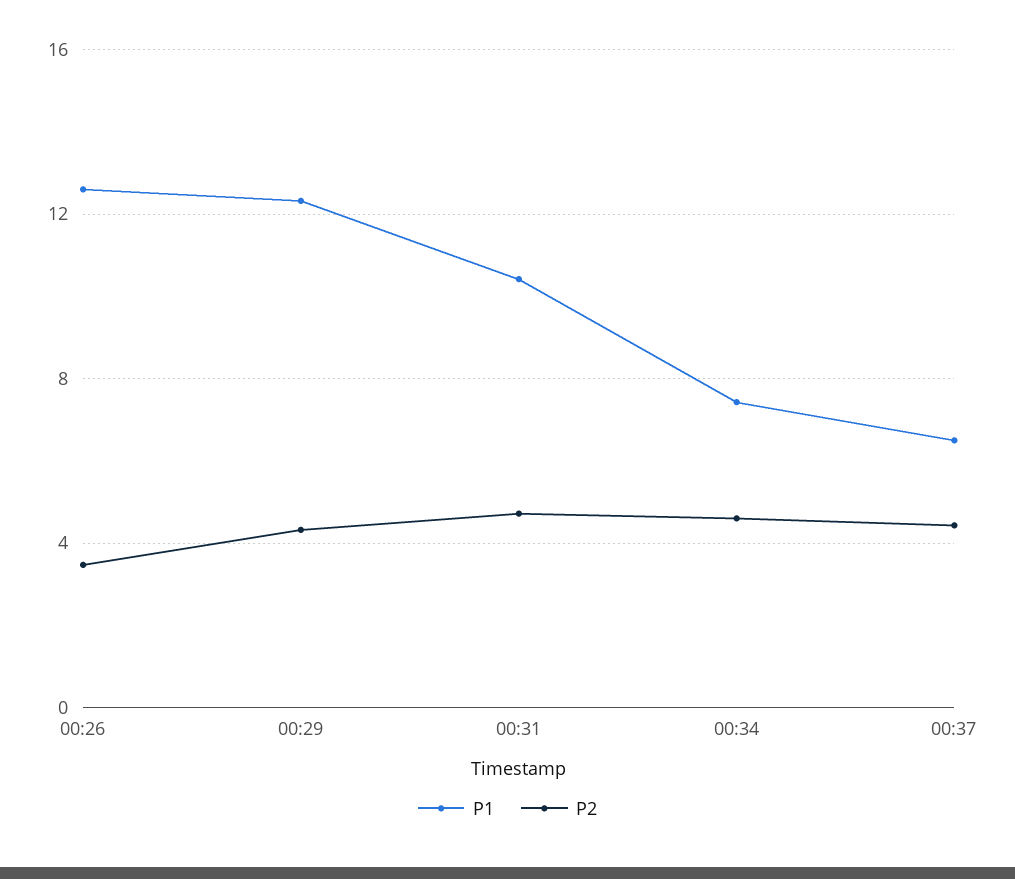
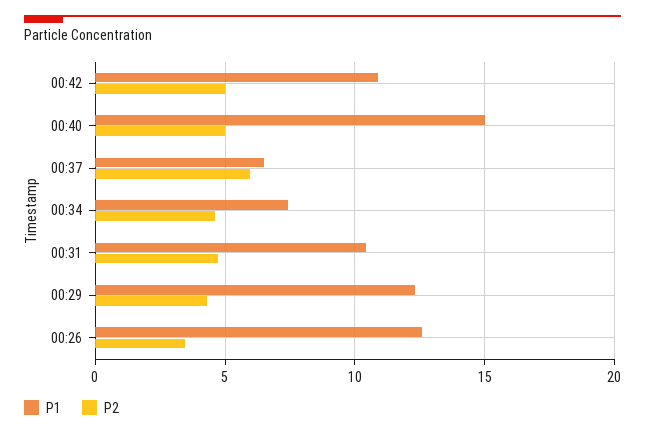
P2, 00:37: 4.5 -> 6
P1, 00:42: none -> 11
P2, 00:42: none -> 5
P1, 00:40: none -> 15
P2, 00:40: none -> 5

